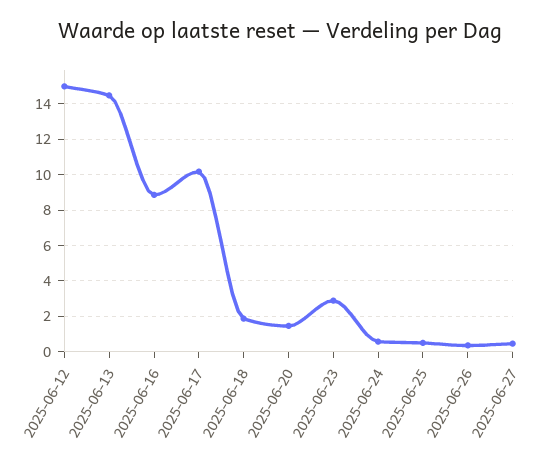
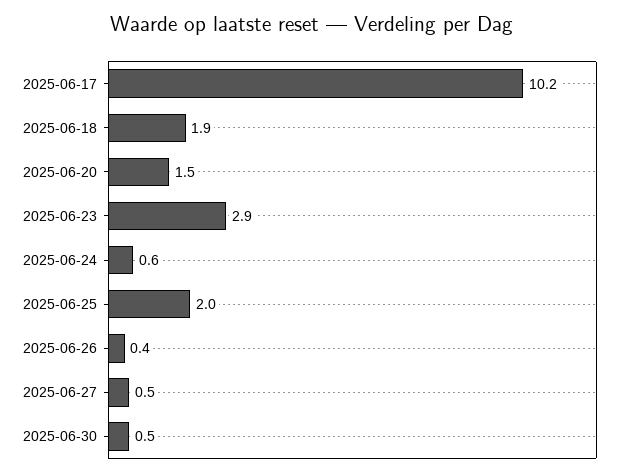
2025-06-12: 15 -> none
2025-06-13: 14.5 -> none
2025-06-16: 9 -> none
2025-06-25: 0.5 -> 2
2025-06-30: none -> 0.5

